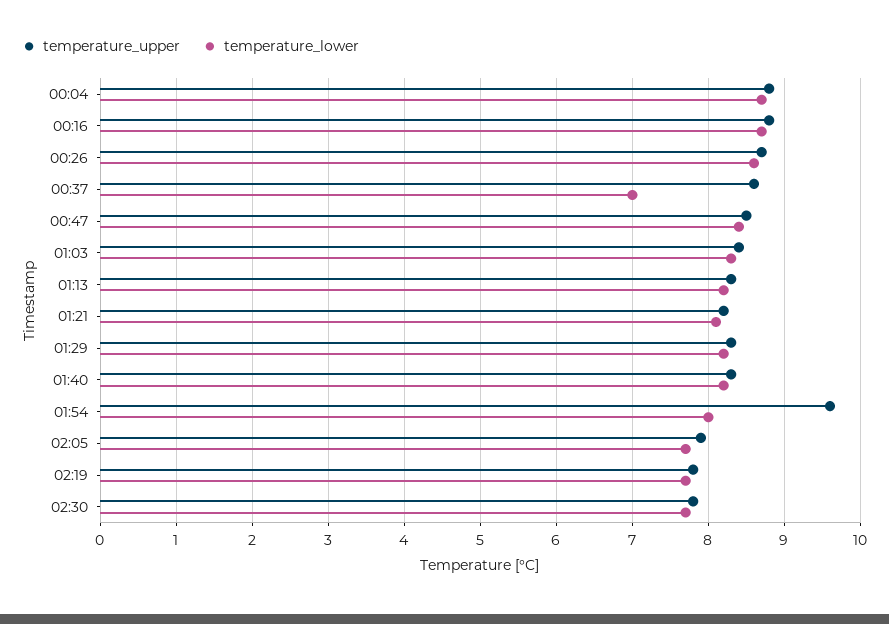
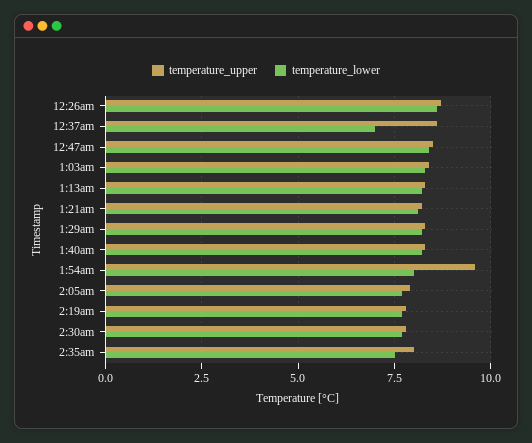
temperature_upper, 00:04: 8.8 -> none
temperature_lower, 00:04: 8.7 -> none
temperature_upper, 00:16: 8.8 -> none
temperature_lower, 00:16: 8.7 -> none
temperature_upper, 2:35am: none -> 8
temperature_lower, 2:35am: none -> 7.5

